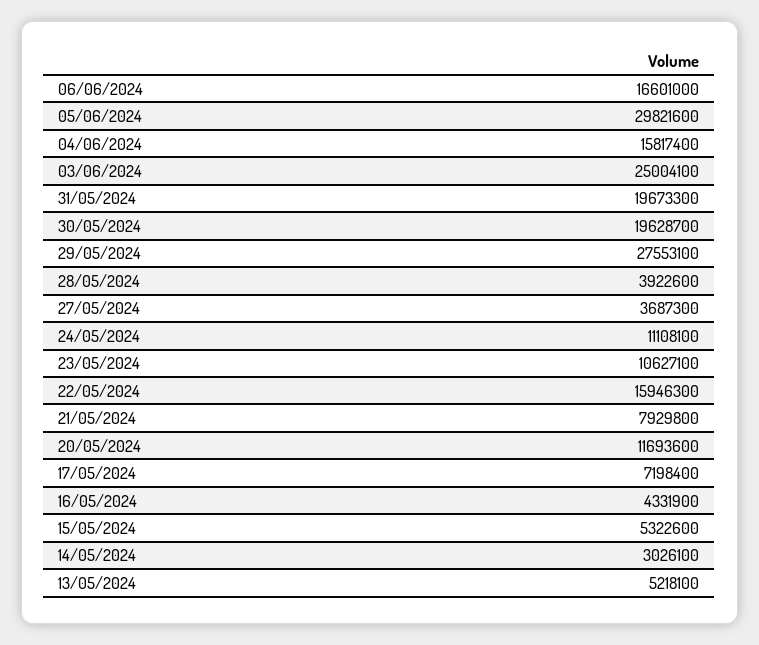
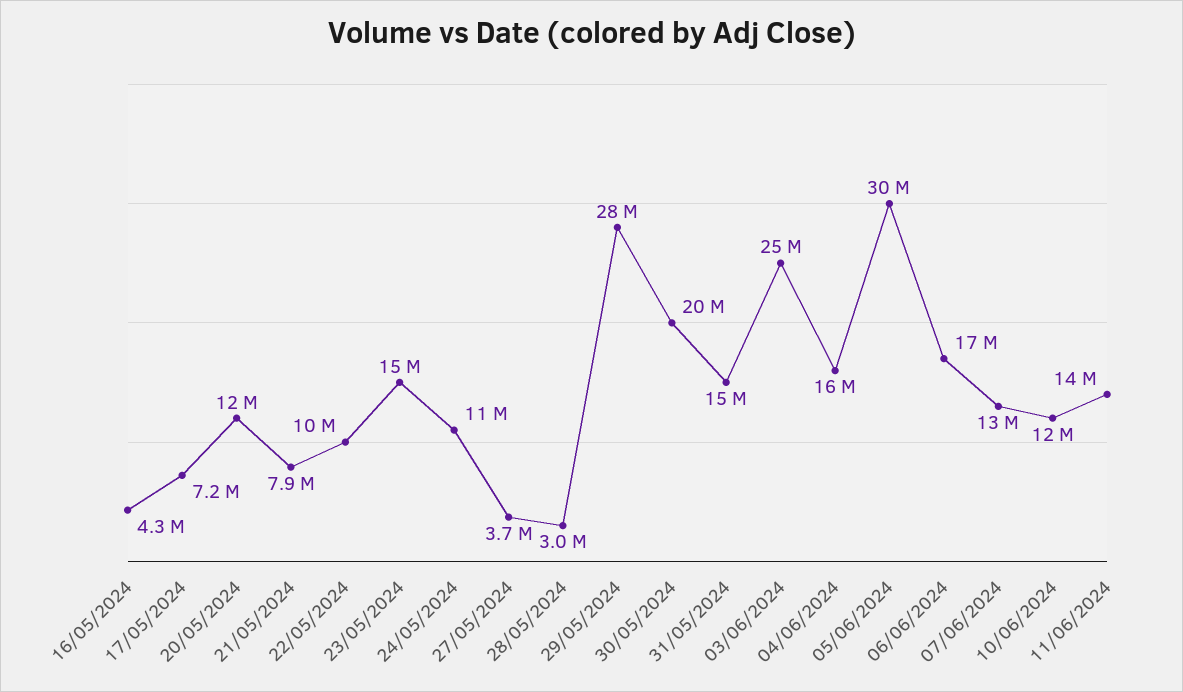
31/05/2024: 19673300 -> 15000000
28/05/2024: 3922600 -> 3000000
23/05/2024: 10627100 -> 15000000
22/05/2024: 15946300 -> 10000000
15/05/2024: 5322600 -> none
14/05/2024: 3026100 -> none
13/05/2024: 5218100 -> none
07/06/2024: none -> 13000000
10/06/2024: none -> 12000000
11/06/2024: none -> 14000000

